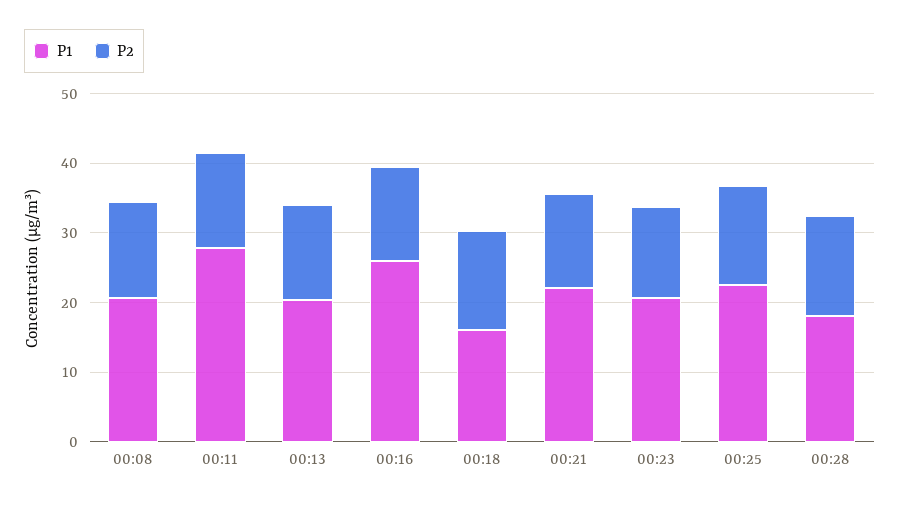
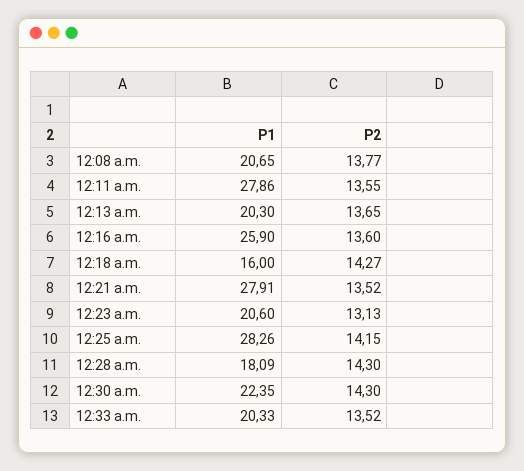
P1, 00:21: 22 -> 27.91
P1, 00:25: 22 -> 28.26
P1, 12:30 a.m.: none -> 22.35
P2, 12:30 a.m.: none -> 14.3
P1, 12:33 a.m.: none -> 20.33
P2, 12:33 a.m.: none -> 13.52

